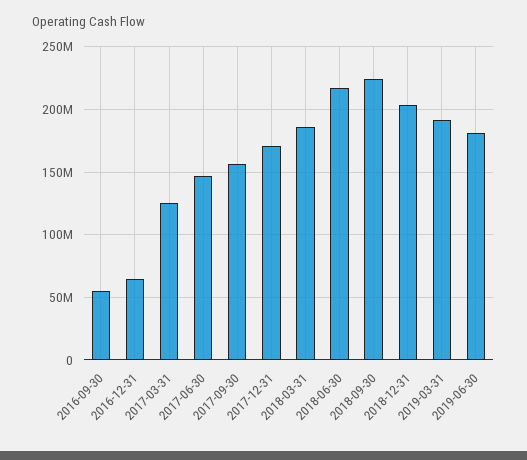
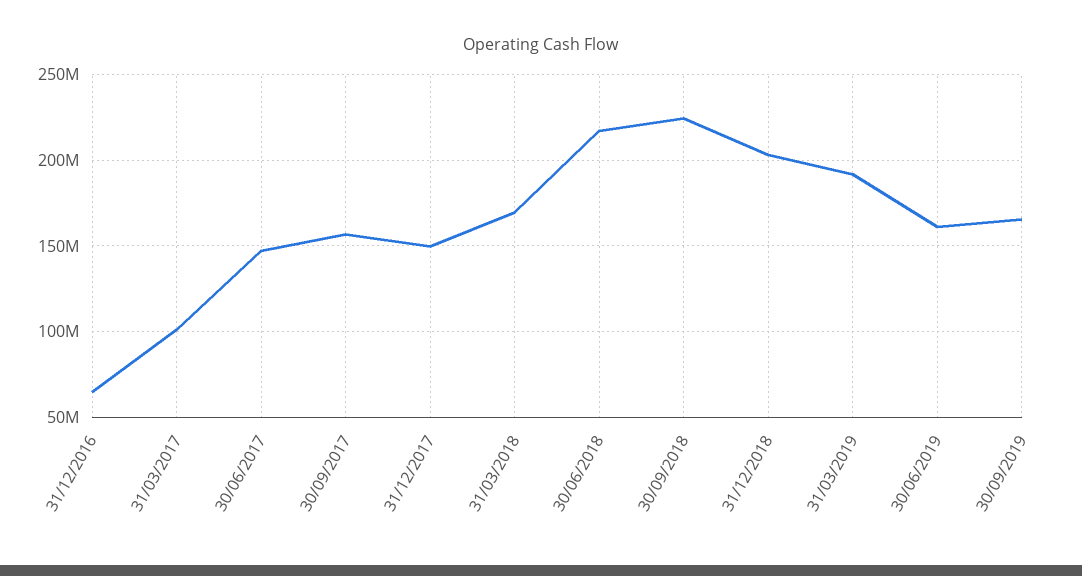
2016-09-30: 55000000 -> none
2017-03-31: 125000000 -> 100000000
2017-12-31: 170000000 -> 150000000
2018-03-31: 185000000 -> 170000000
2019-06-30: 180000000 -> 160000000
30/09/2019: none -> 165000000

